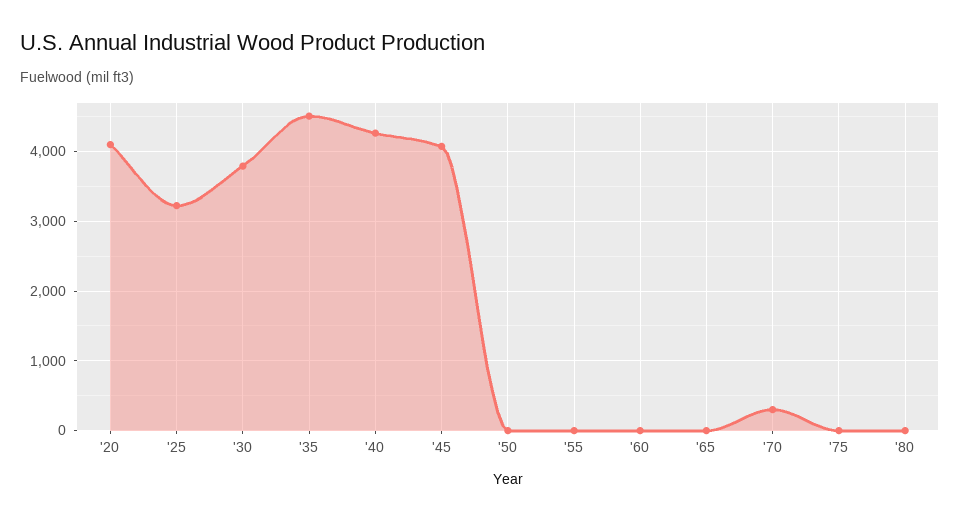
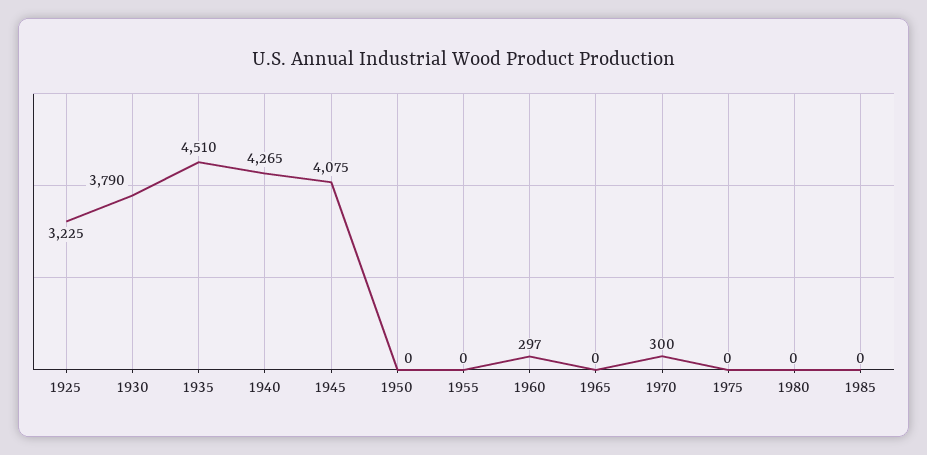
'20: 4100 -> none
'60: 0 -> 297
1985: none -> 0

